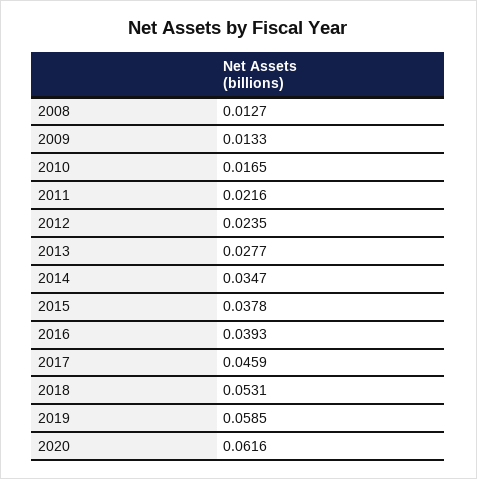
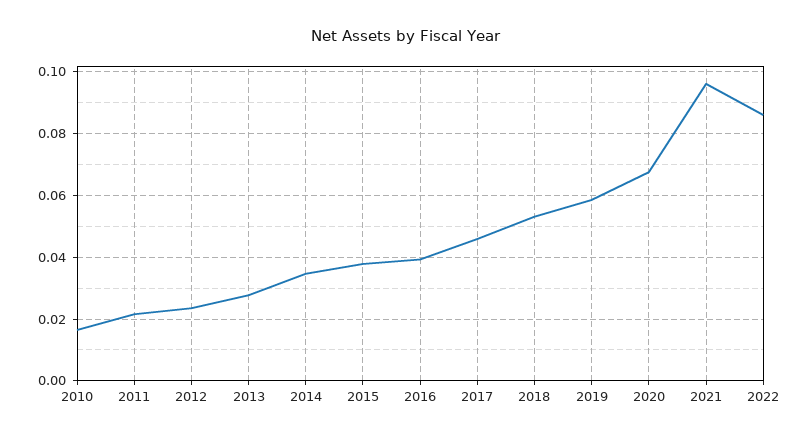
2008: 0.0127 -> none
2009: 0.0133 -> none
2020: 0.0616 -> 0.068
2021: none -> 0.096
2022: none -> 0.086

